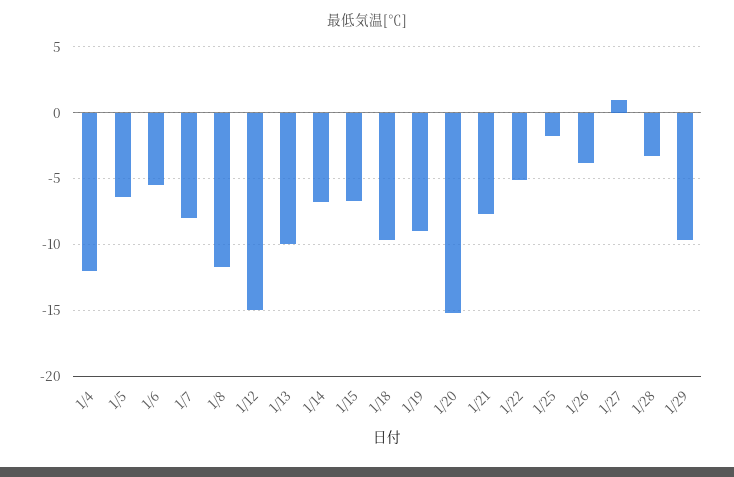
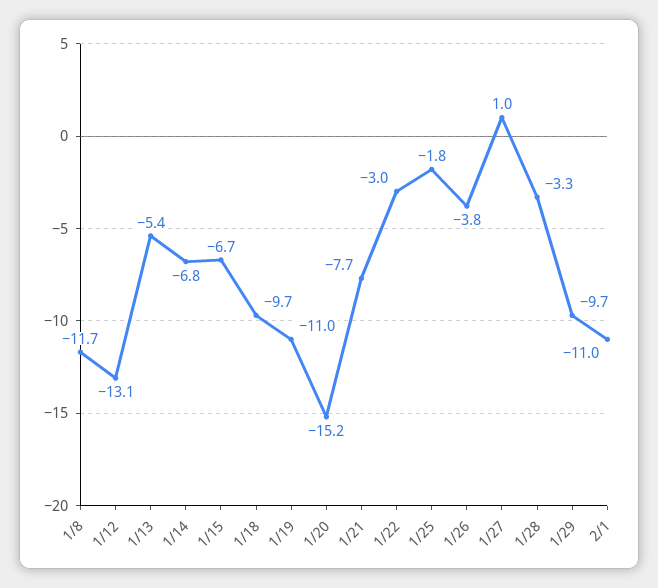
1/4: -12 -> none
1/5: -6.5 -> none
1/6: -5.5 -> none
1/7: -8 -> none
1/12: -15 -> -13.1
1/13: -10 -> -5.4
1/19: -9 -> -11
1/22: -5 -> -3
2/1: none -> -11

